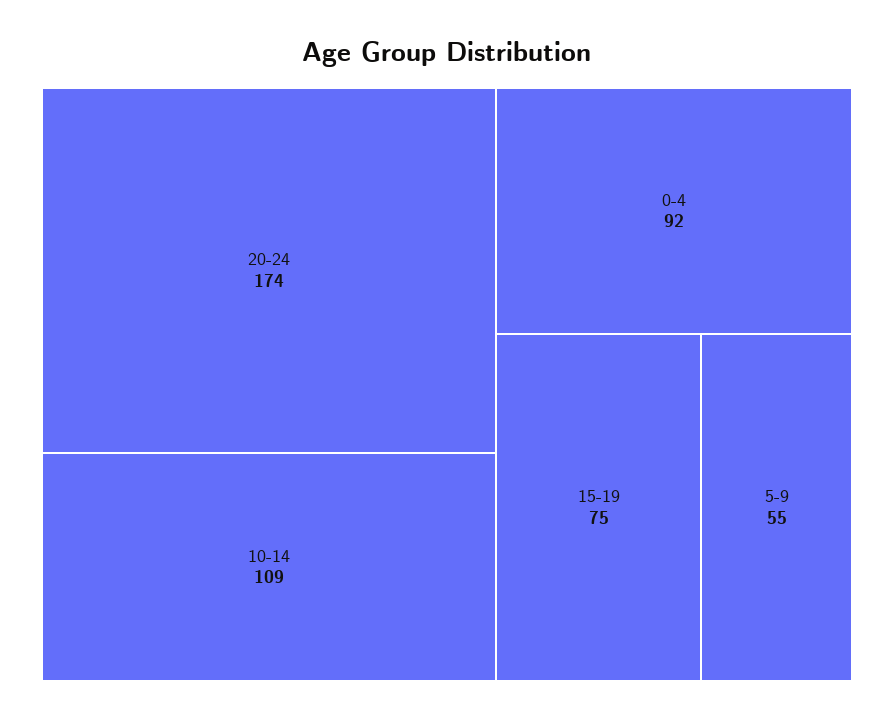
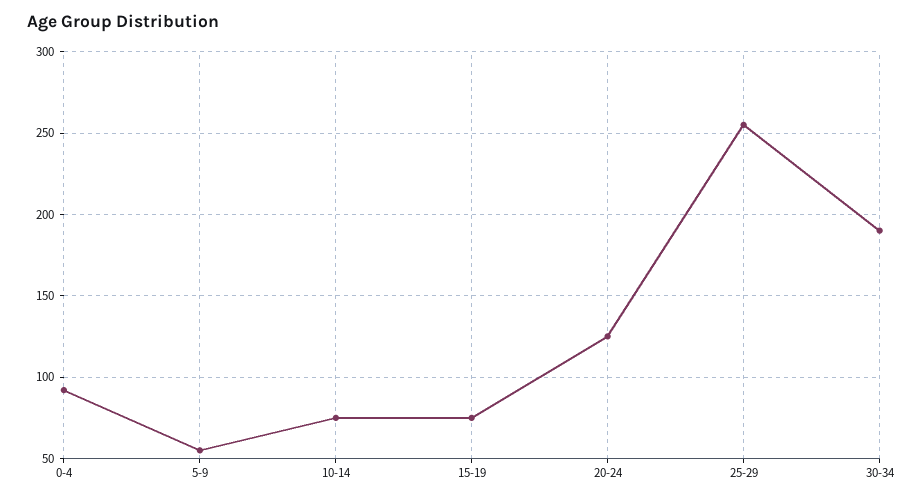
20-24: 174 -> 125
10-14: 109 -> 75
25-29: none -> 255
30-34: none -> 190

